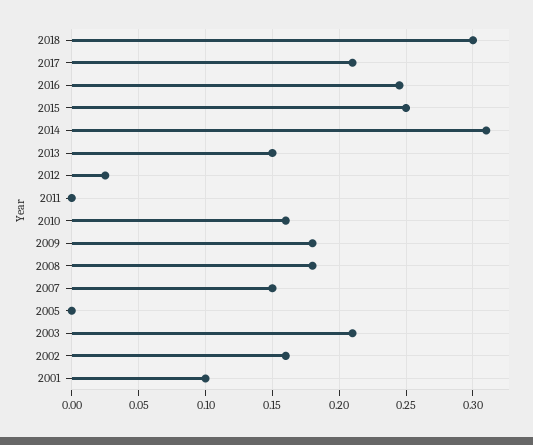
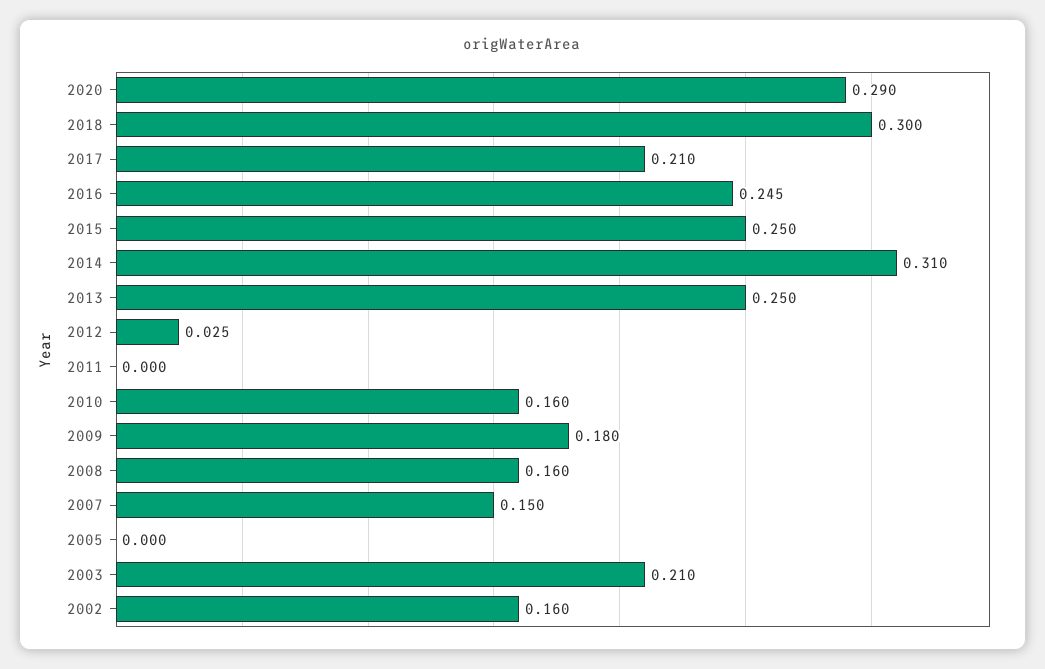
2013: 0.15 -> 0.25
2008: 0.18 -> 0.16
2001: 0.1 -> none
2020: none -> 0.29

